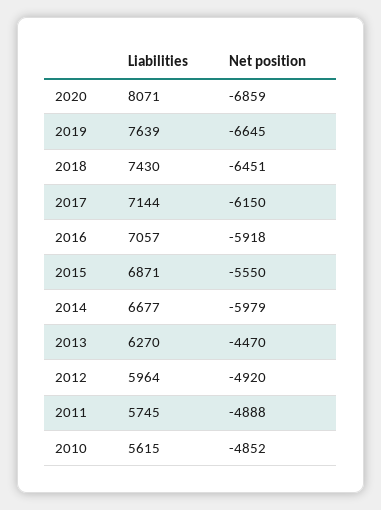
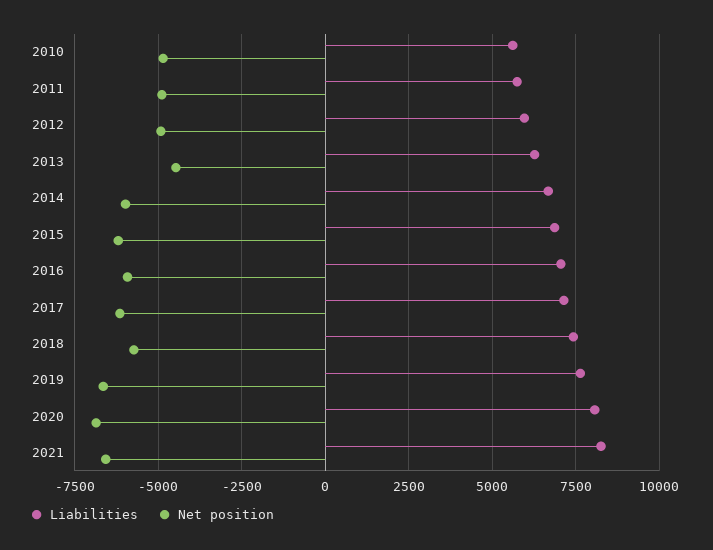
Net position, 2018: -6451 -> -5750
Net position, 2015: -5550 -> -6250
Liabilities, 2021: none -> 8250
Net position, 2021: none -> -6500

